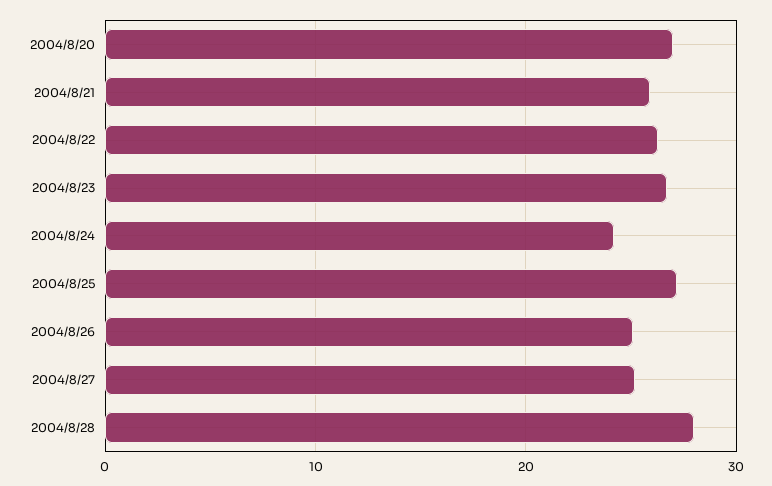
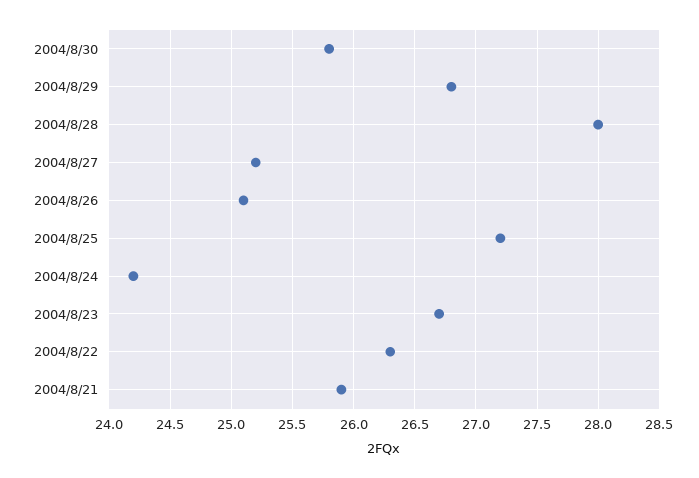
2004/8/20: 27 -> none
2004/8/30: none -> 25.8
2004/8/29: none -> 26.8

